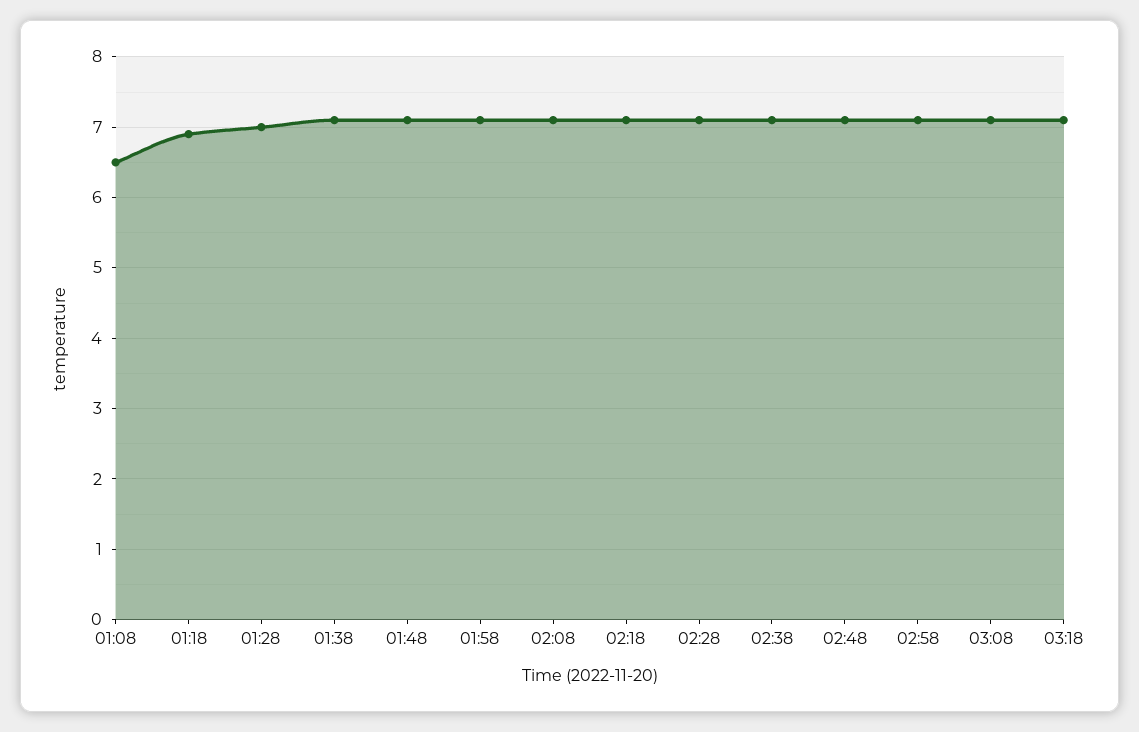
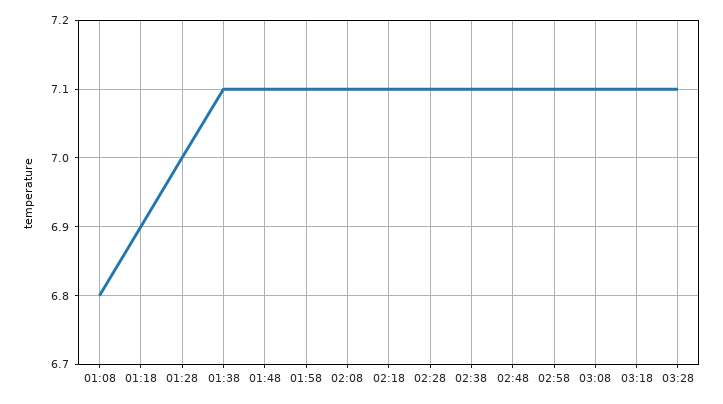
01:08: 6.5 -> 6.8
03:28: none -> 7.1

